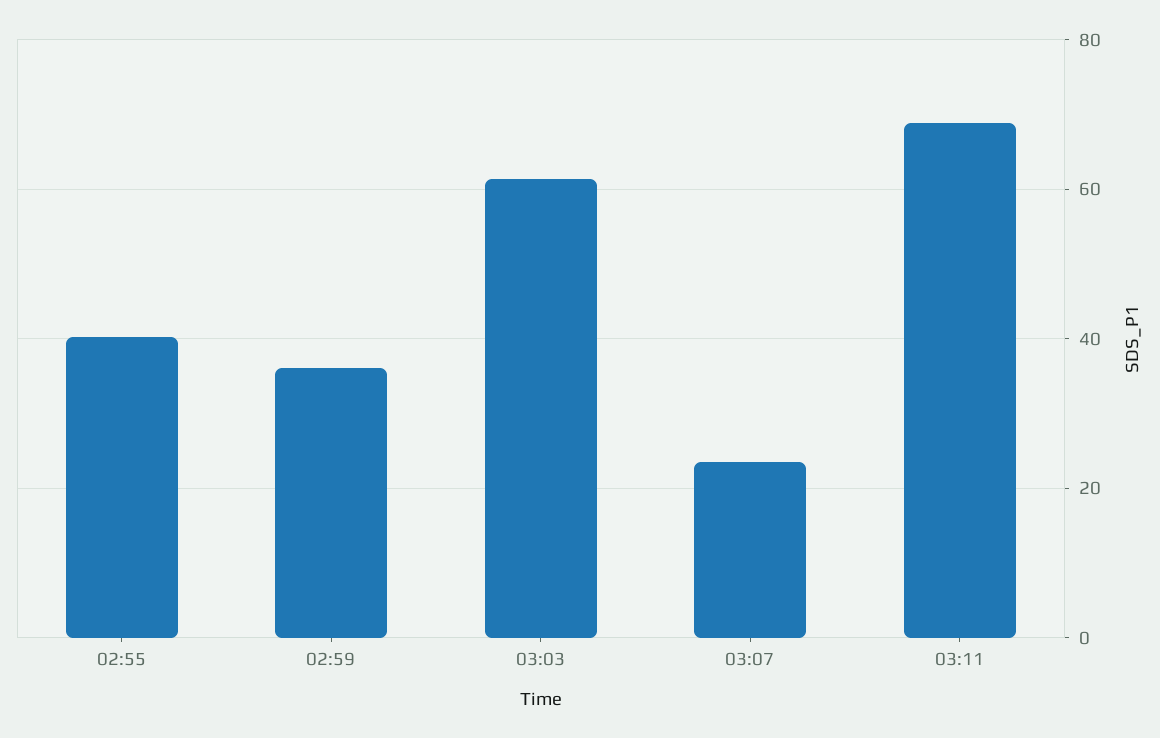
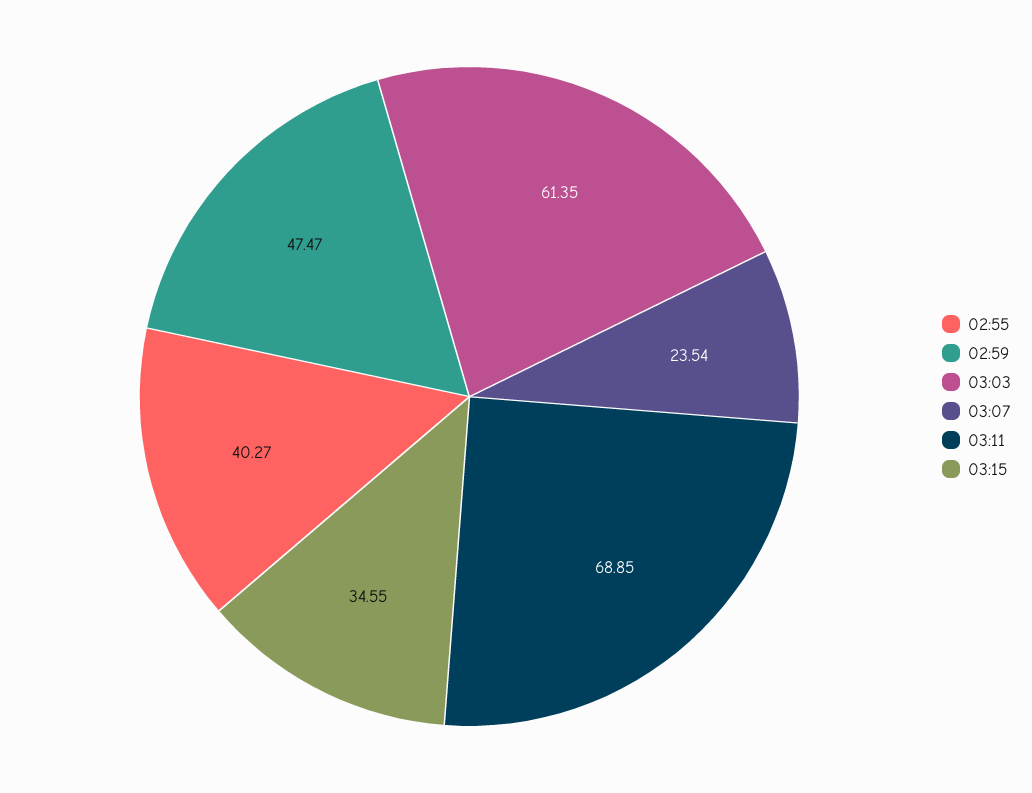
02:59: 36 -> 47.47
03:15: none -> 34.55

